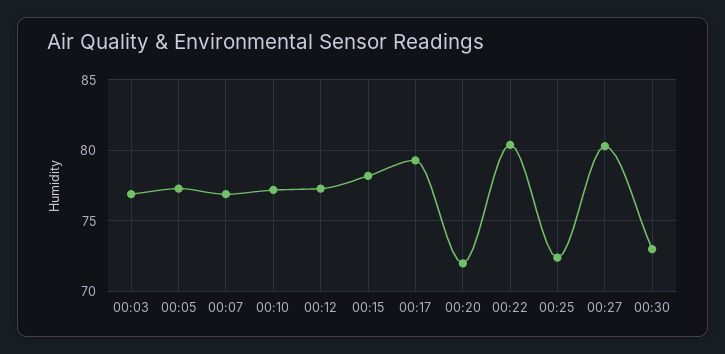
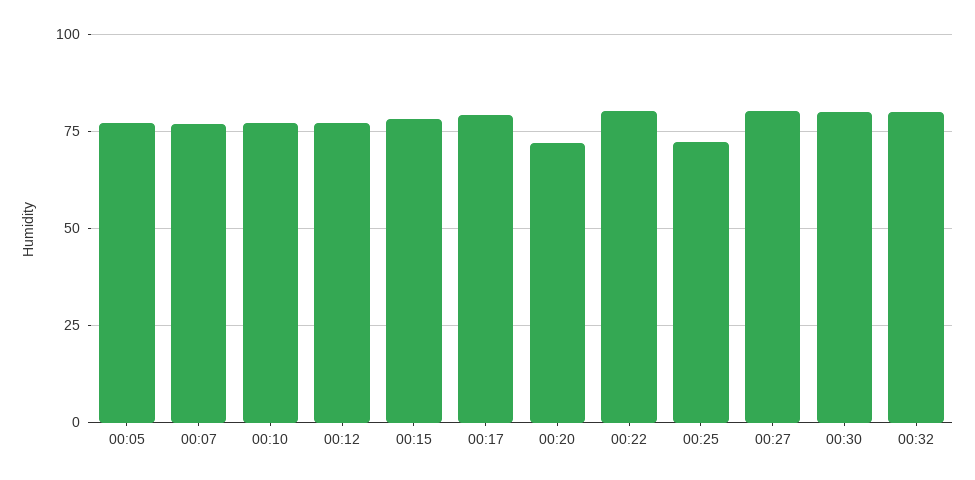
00:03: 77 -> none
00:30: 73 -> 80
00:32: none -> 80

